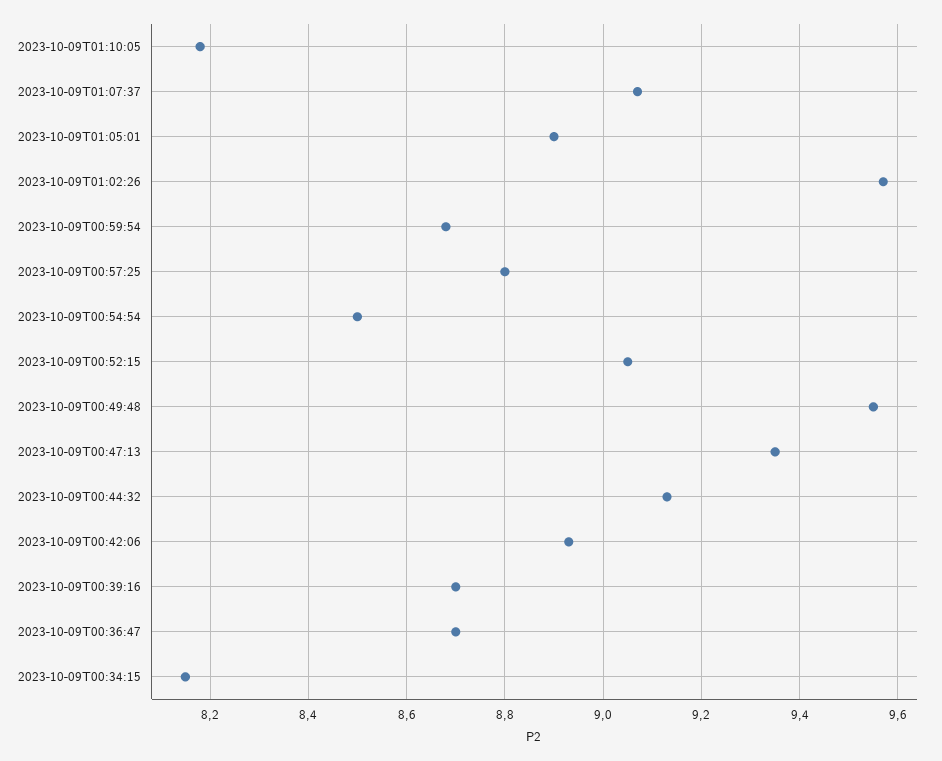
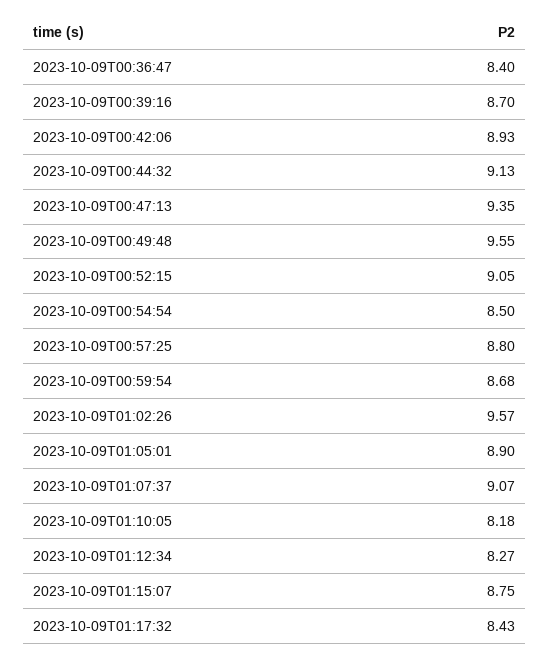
2023-10-09T00:36:47: 8.7 -> 8.4
2023-10-09T00:34:15: 8.15 -> none
2023-10-09T01:12:34: none -> 8.27
2023-10-09T01:15:07: none -> 8.75
2023-10-09T01:17:32: none -> 8.43

